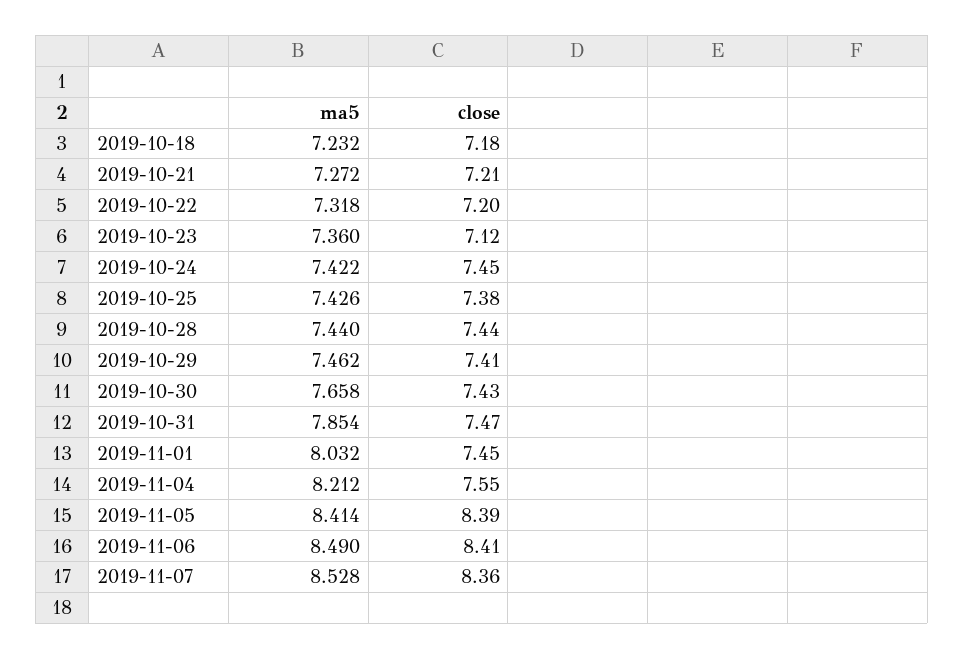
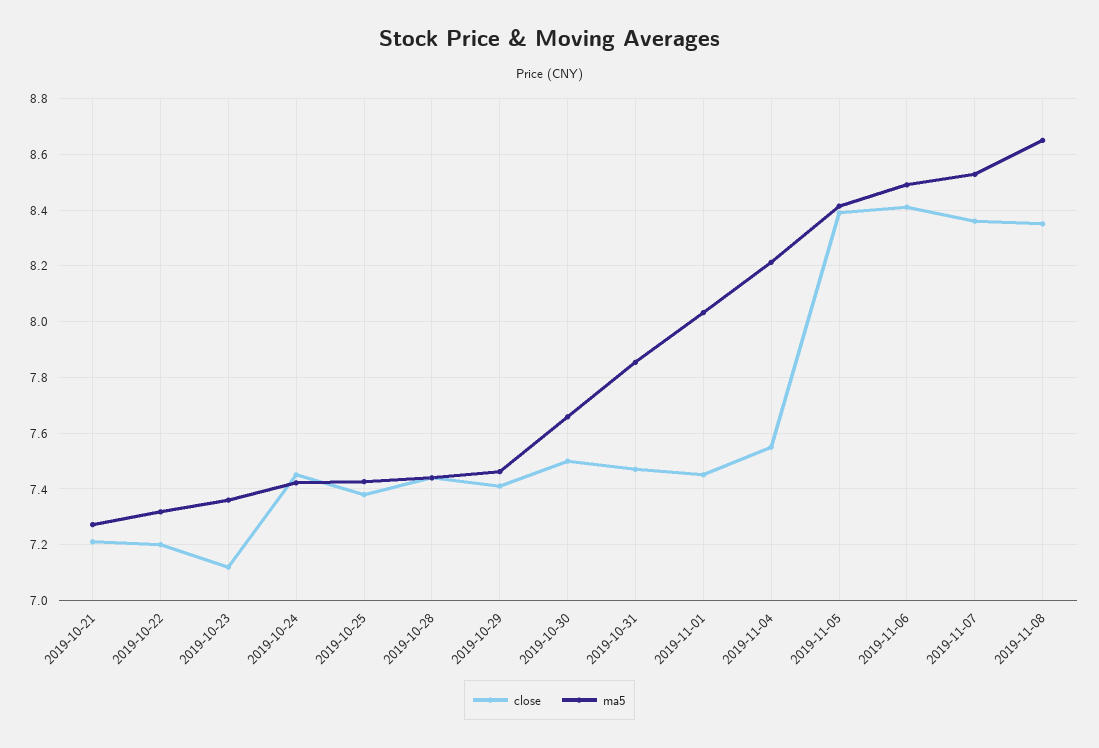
ma5, 2019-10-18: 7.232 -> none
close, 2019-10-18: 7.18 -> none
close, 2019-10-30: 7.43 -> 7.5
close, 2019-11-08: none -> 8.35
ma5, 2019-11-08: none -> 8.65

